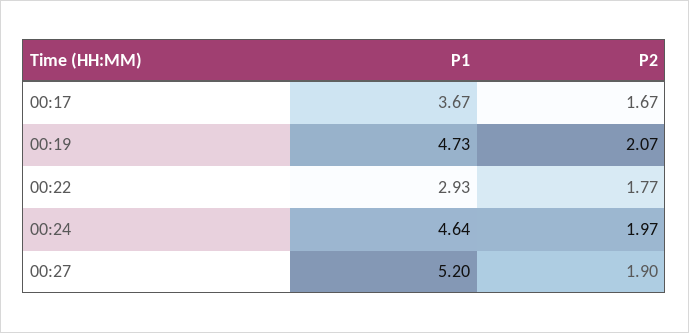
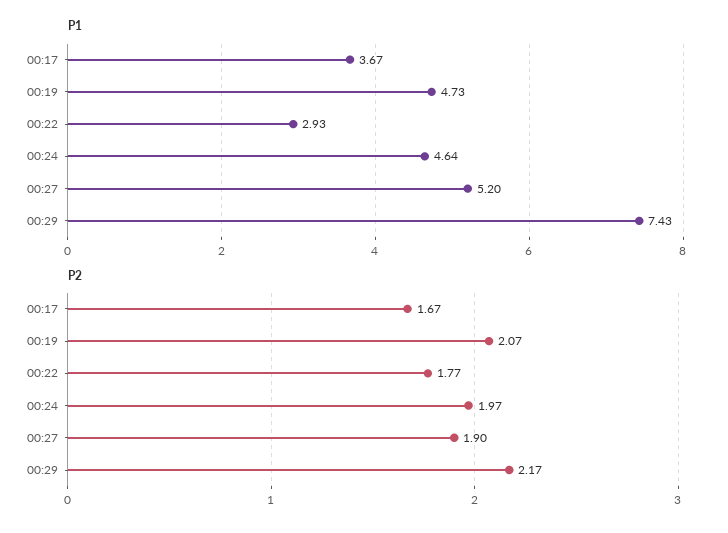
P1, 00:29: none -> 7.43
P2, 00:29: none -> 2.17

